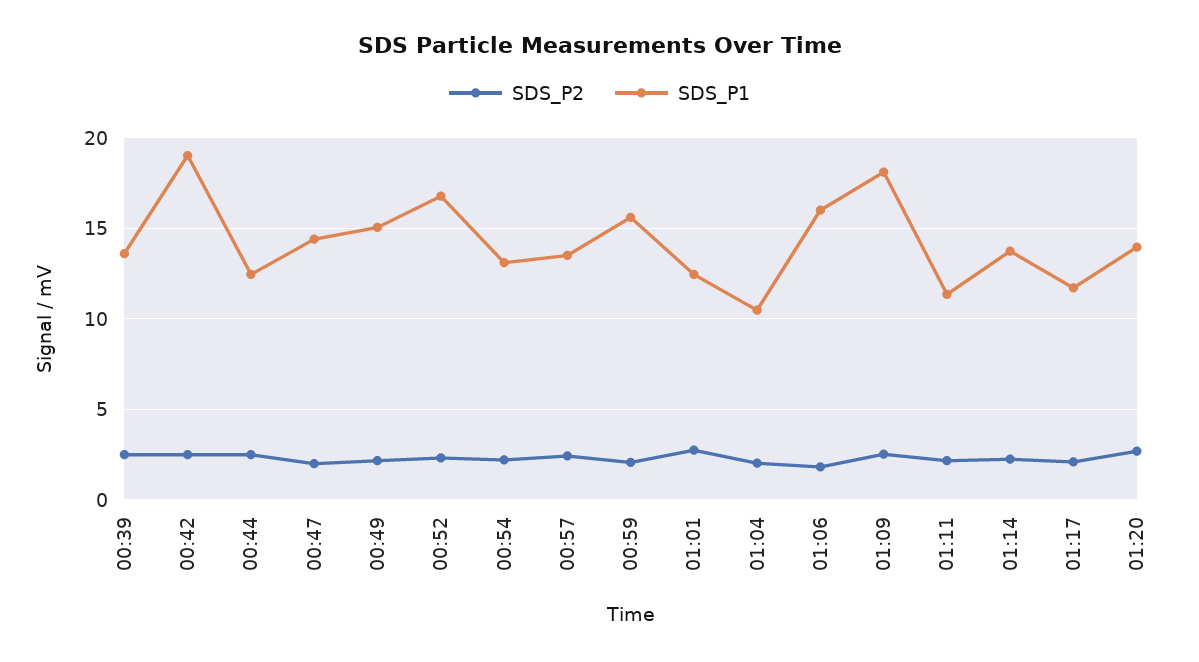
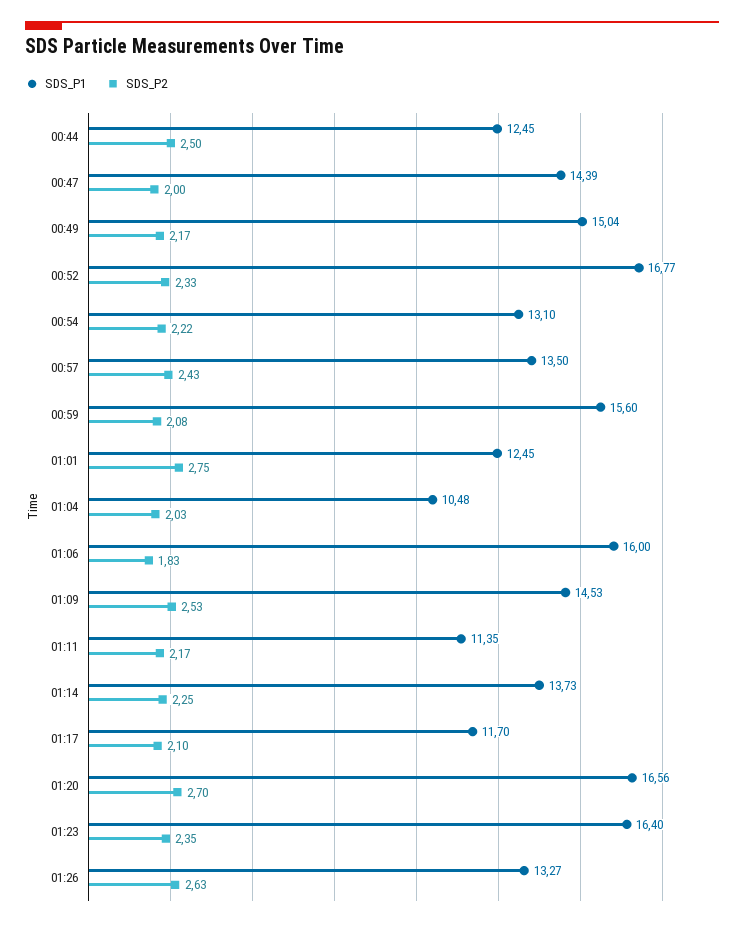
SDS_P2, 00:39: 2.5 -> none
SDS_P1, 00:39: 13.5 -> none
SDS_P2, 00:42: 2.5 -> none
SDS_P1, 00:42: 19 -> none
SDS_P1, 01:09: 18 -> 14.53
SDS_P1, 01:20: 14 -> 16.56
SDS_P1, 01:23: none -> 16.4
SDS_P2, 01:23: none -> 2.35
SDS_P1, 01:26: none -> 13.27
SDS_P2, 01:26: none -> 2.63

